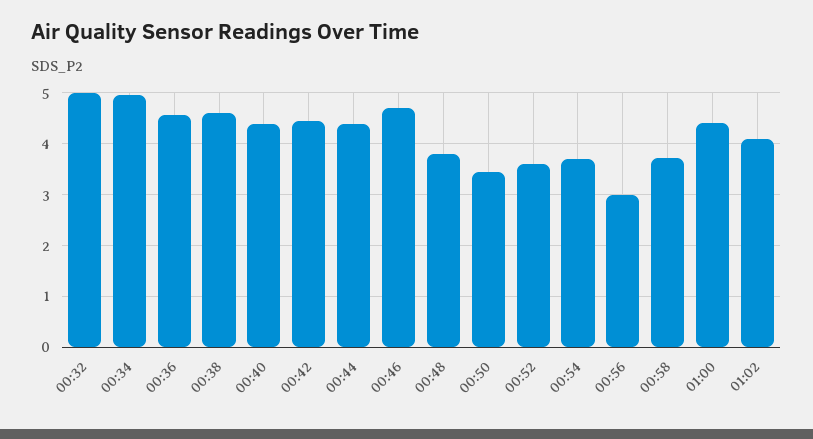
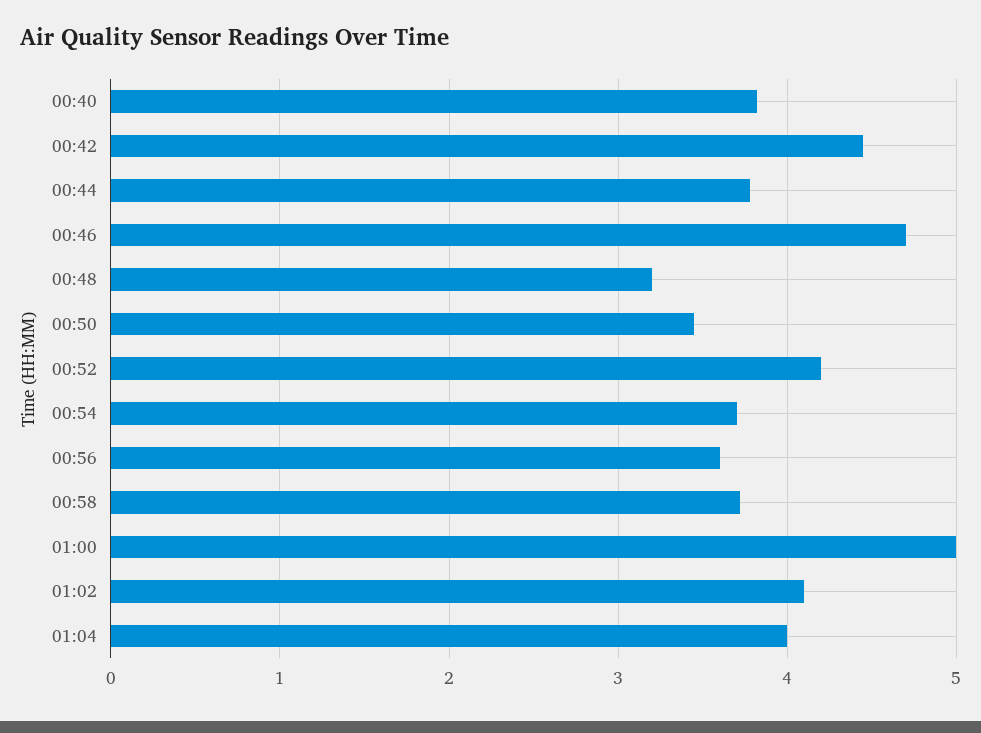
00:32: 5 -> none
00:34: 5 -> none
00:36: 4.6 -> none
00:38: 4.6 -> none
00:40: 4.4 -> 3.8
00:44: 4.4 -> 3.8
00:48: 3.8 -> 3.2
00:52: 3.6 -> 4.2
00:56: 3 -> 3.6
01:00: 4.4 -> 5
01:04: none -> 4

